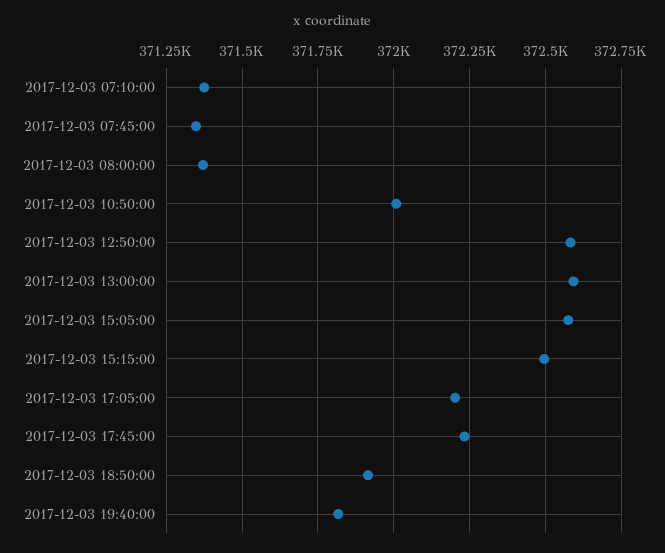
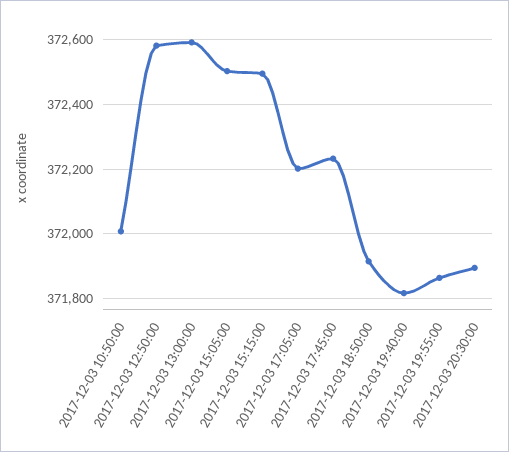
2017-12-03 07:10:00: 371375 -> none
2017-12-03 07:45:00: 371350 -> none
2017-12-03 08:00:00: 371375 -> none
2017-12-03 15:05:00: 372575 -> 372500
2017-12-03 19:55:00: none -> 371860
2017-12-03 20:30:00: none -> 371900

